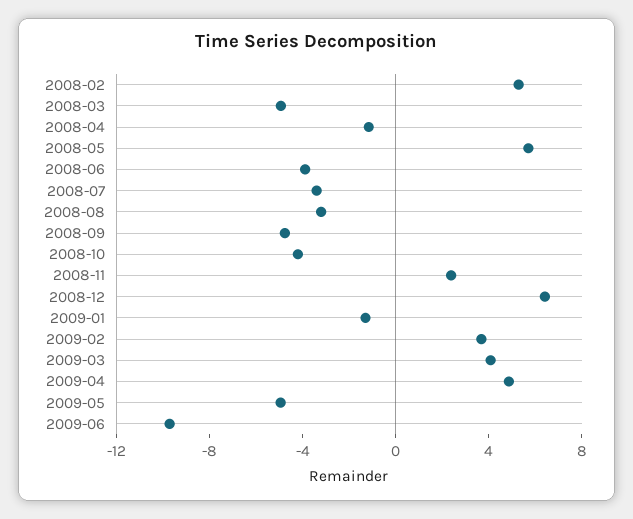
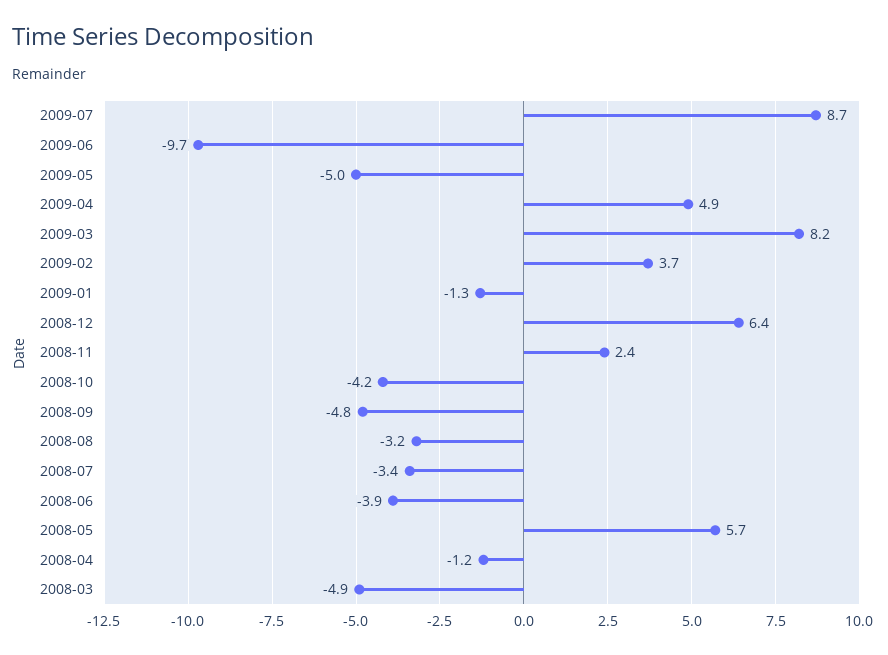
2008-02: 5 -> none
2009-03: 4 -> 8.2
2009-07: none -> 8.7

